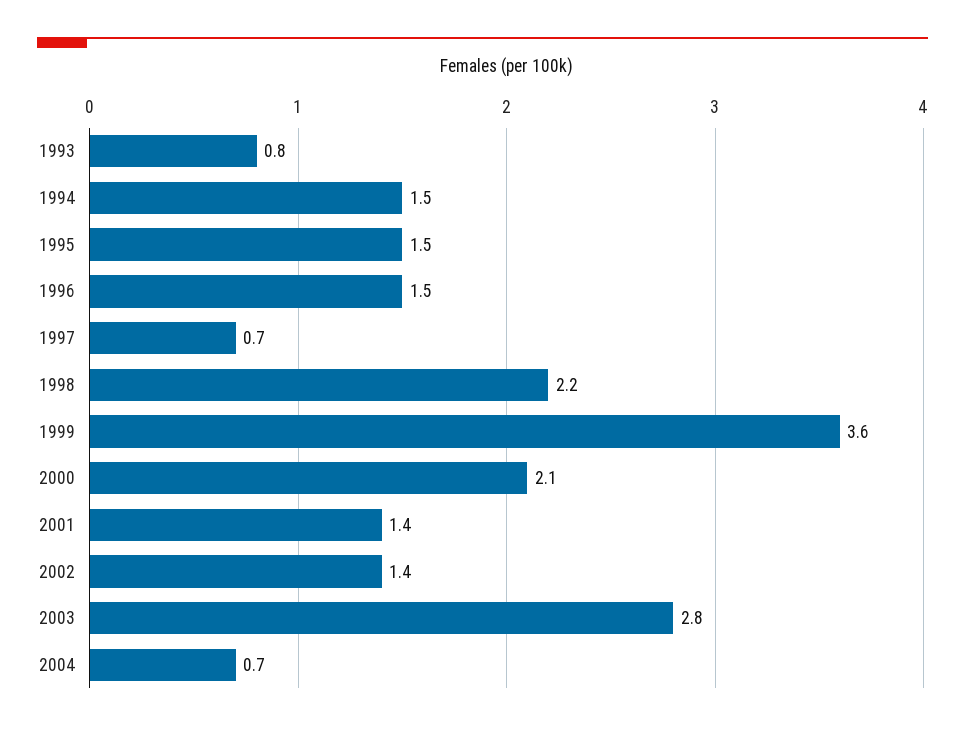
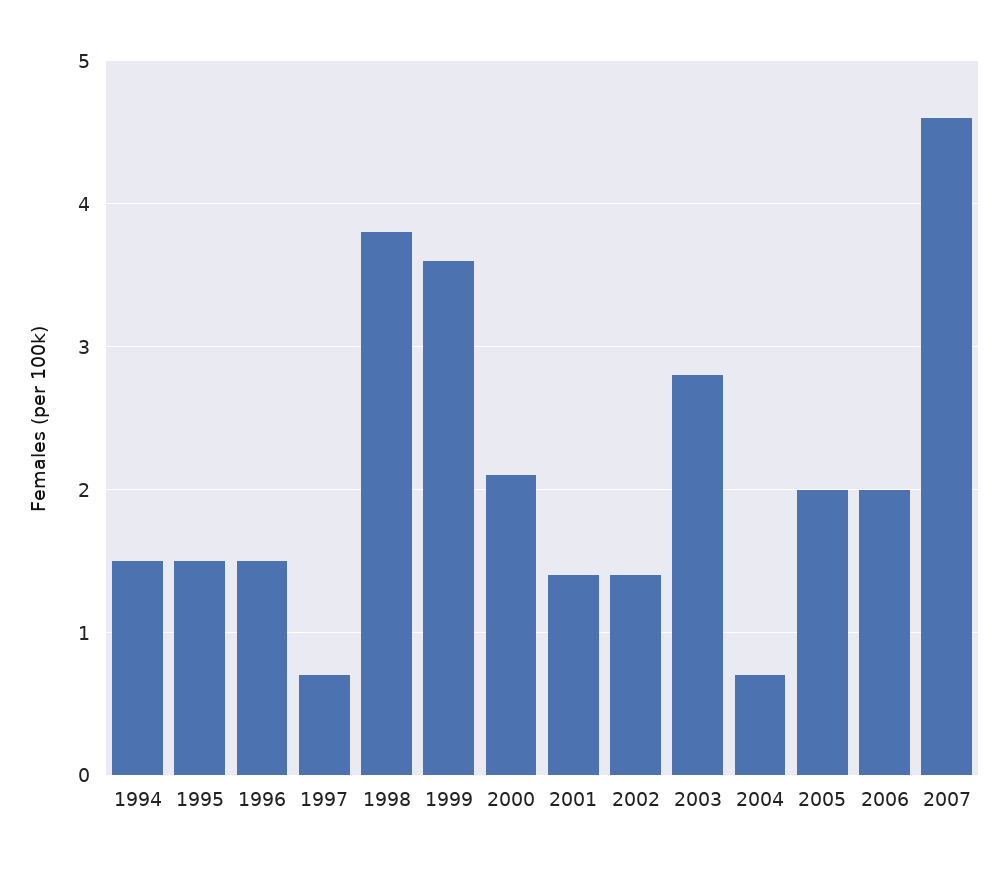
1993: 0.8 -> none
1998: 2.2 -> 3.8
2005: none -> 2
2006: none -> 2
2007: none -> 4.6

